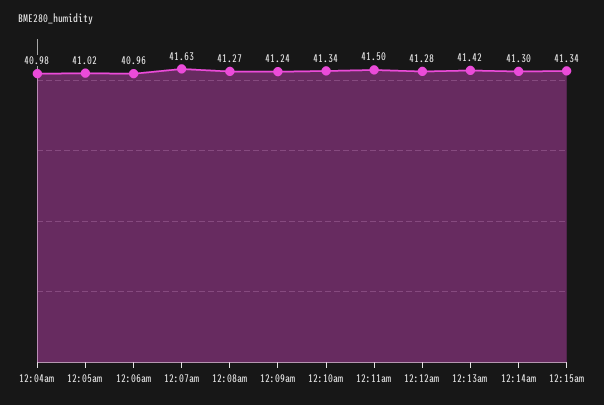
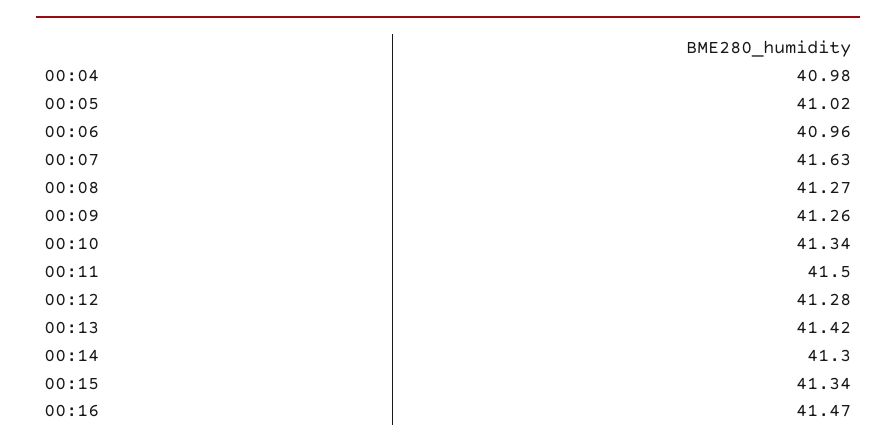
12:09am: 41.24 -> 41.26
00:16: none -> 41.47

